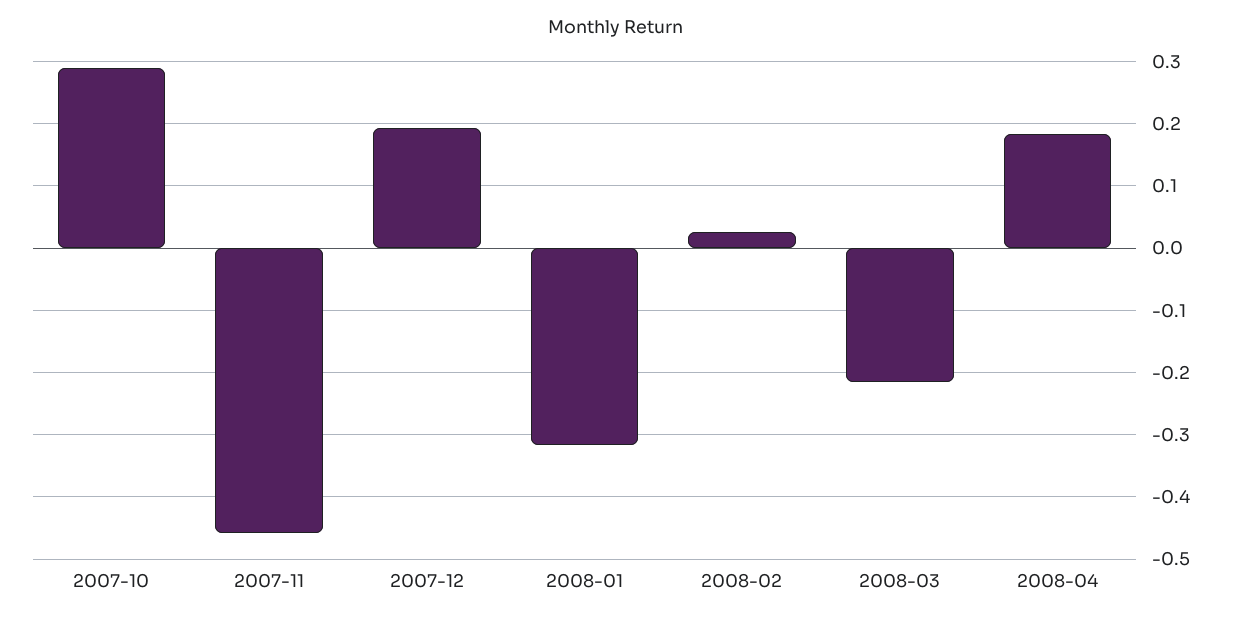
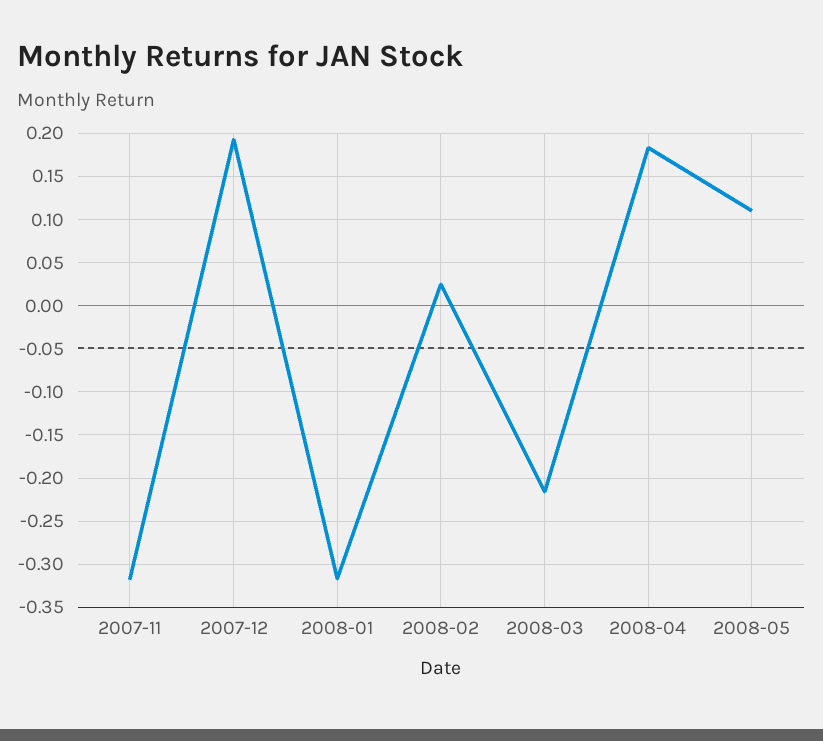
2007-10: 0.29 -> none
2007-11: -0.46 -> -0.32
2008-05: none -> 0.11

